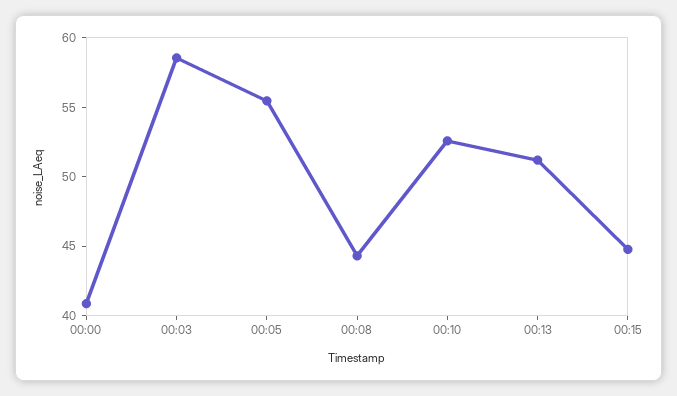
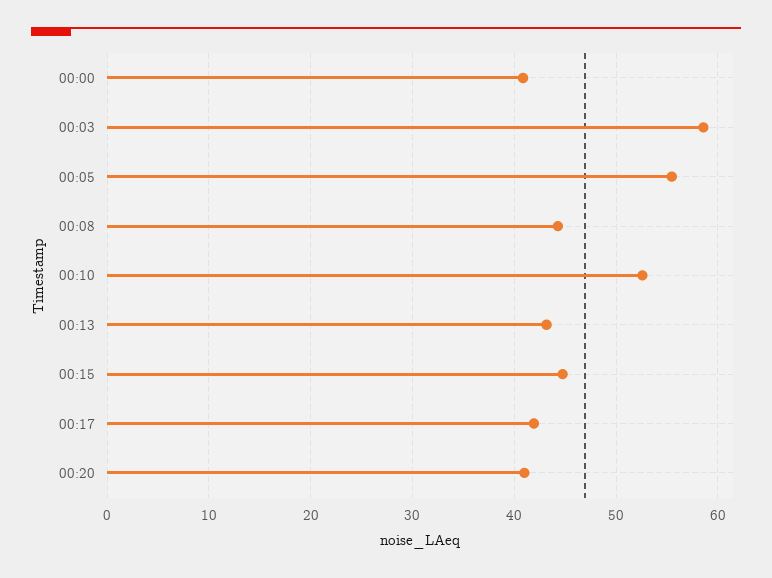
00:13: 51 -> 43
00:17: none -> 42
00:20: none -> 41

